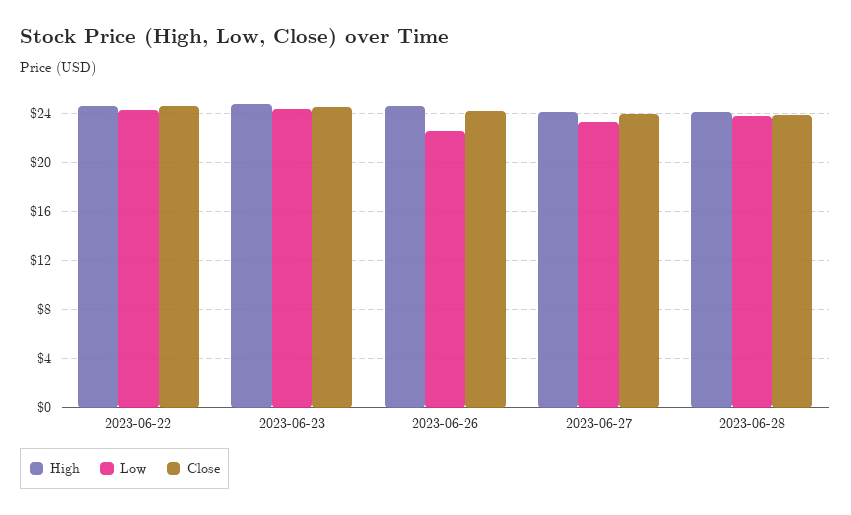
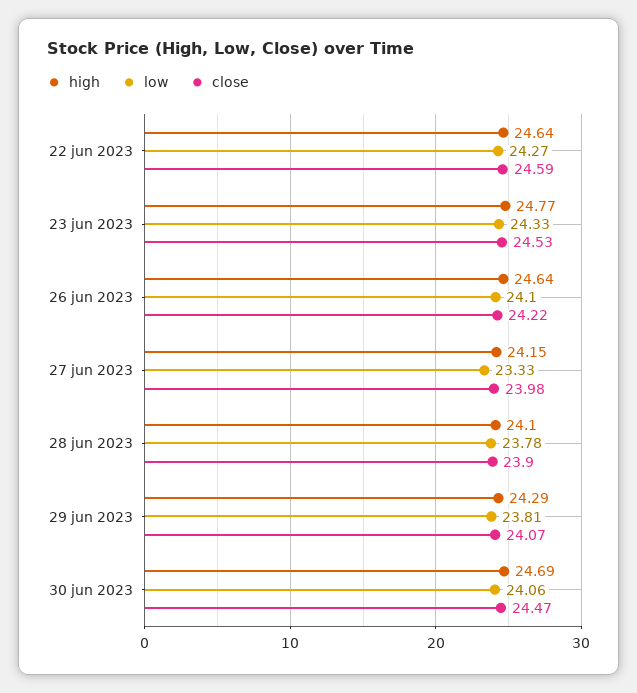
Low, 2023-06-26: 22.5 -> 24.1
High, 29 jun 2023: none -> 24.29
Low, 29 jun 2023: none -> 23.81
Close, 29 jun 2023: none -> 24.07
High, 30 jun 2023: none -> 24.69
Low, 30 jun 2023: none -> 24.06
Close, 30 jun 2023: none -> 24.47

